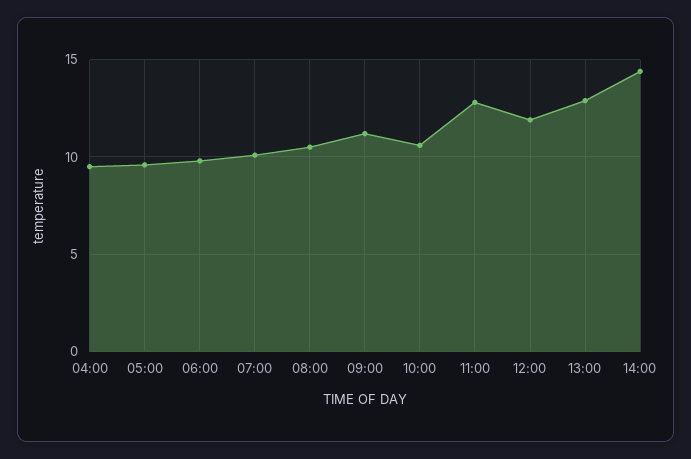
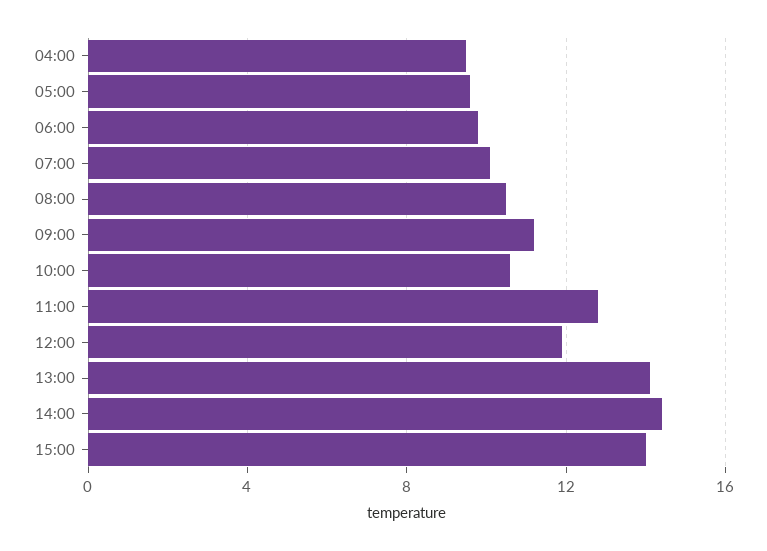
13:00: 13 -> 14
15:00: none -> 14

